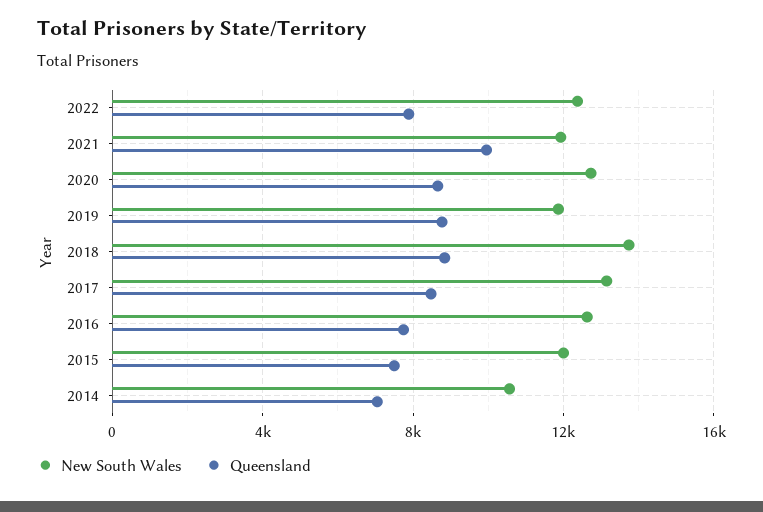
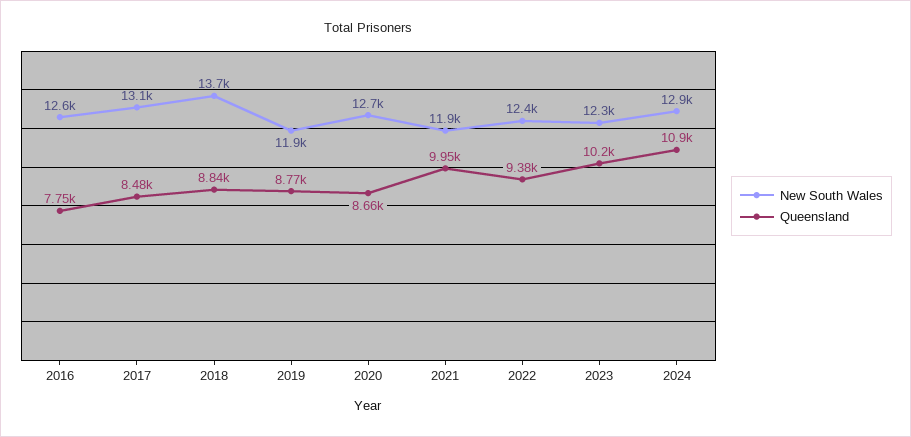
Queensland, 2022: 8000 -> 9380
New South Wales, 2015: 12000 -> none
Queensland, 2015: 7500 -> none
New South Wales, 2014: 10500 -> none
Queensland, 2014: 7000 -> none
New South Wales, 2023: none -> 12300
Queensland, 2023: none -> 10200
New South Wales, 2024: none -> 12900
Queensland, 2024: none -> 10900

